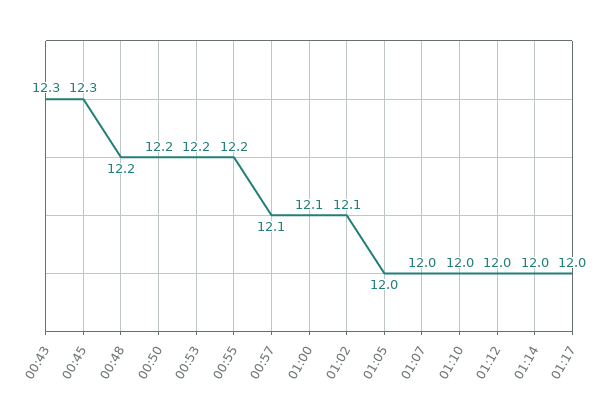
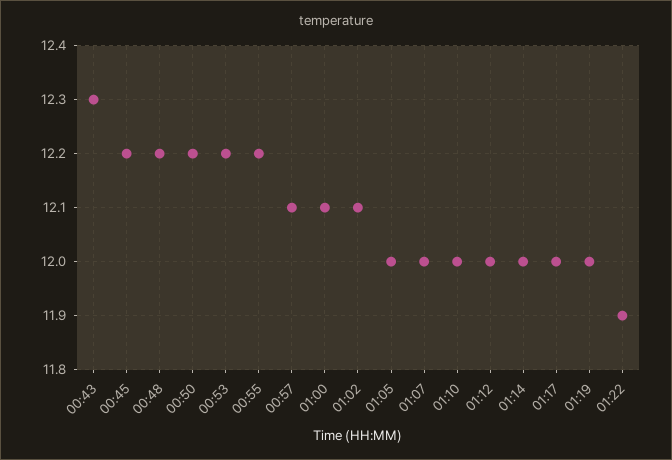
00:45: 12.3 -> 12.2
01:19: none -> 12
01:22: none -> 11.9

